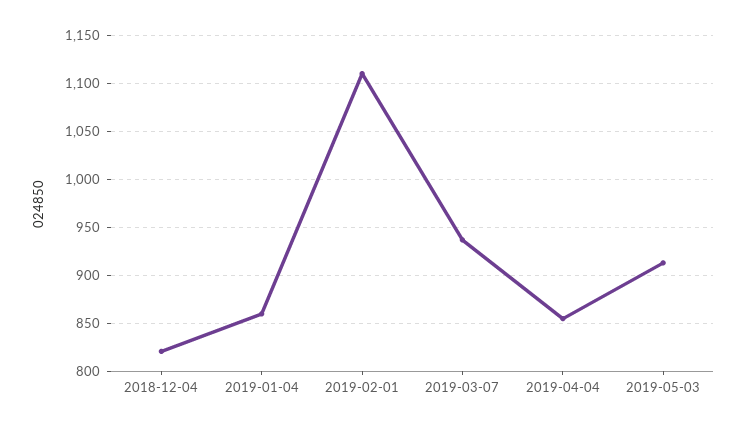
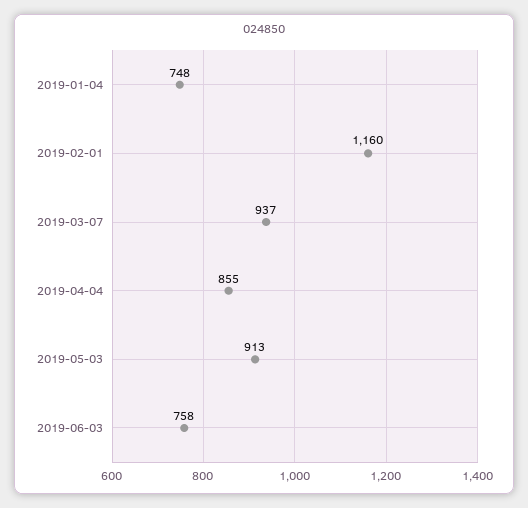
2018-12-04: 820 -> none
2019-01-04: 860 -> 748
2019-02-01: 1110 -> 1160
2019-06-03: none -> 758

